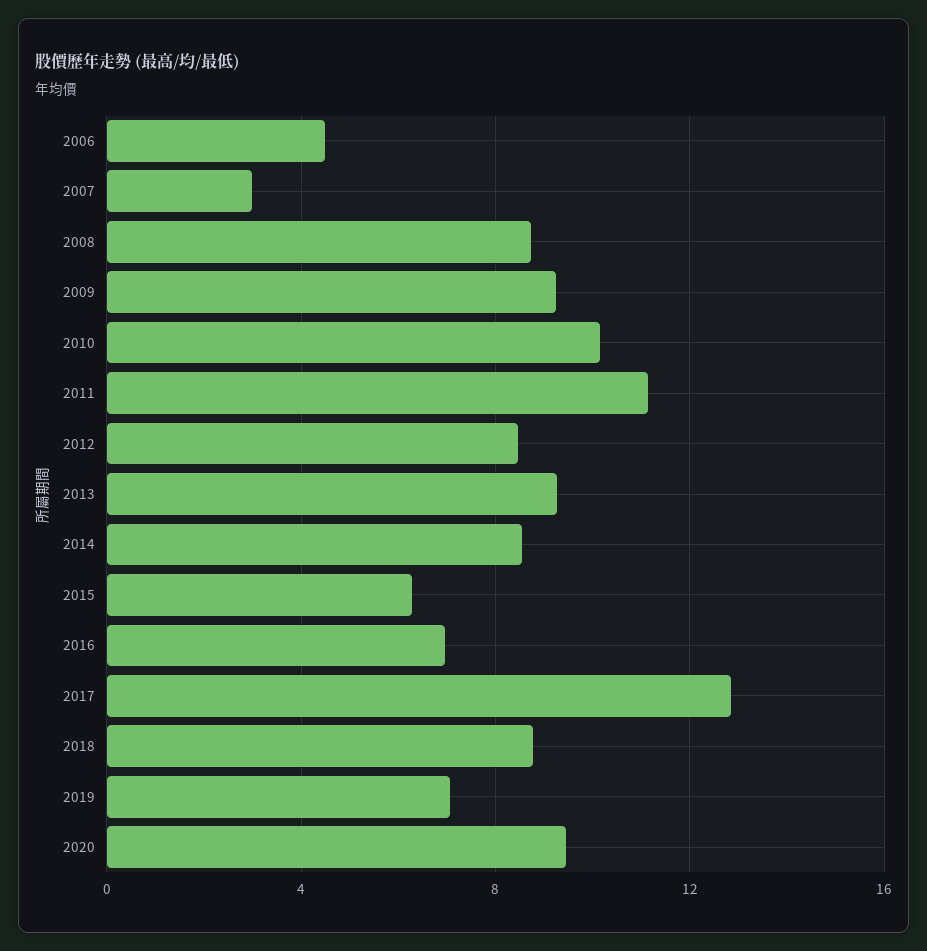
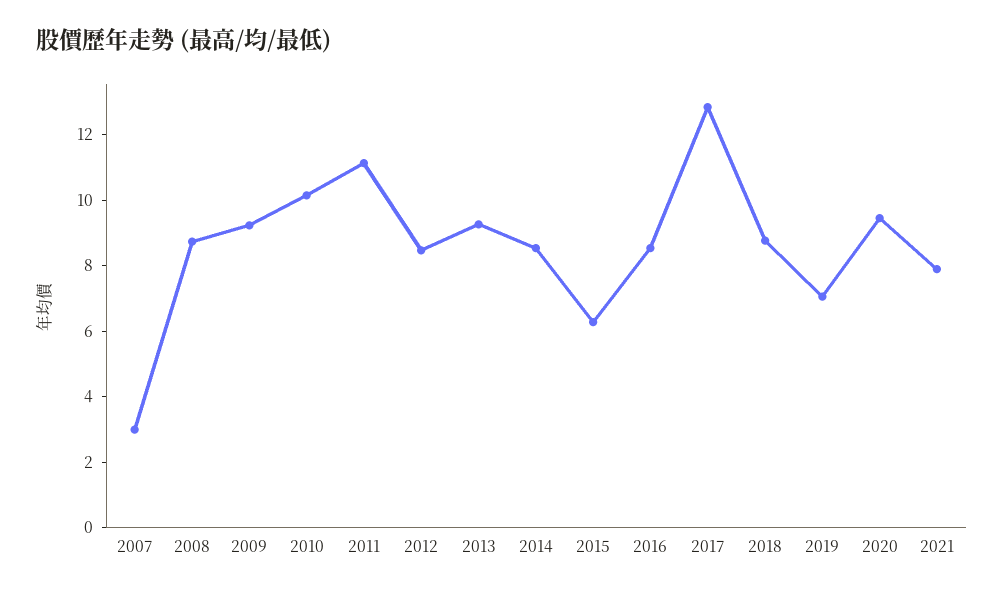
2006: 4.5 -> none
2016: 7 -> 8.5
2021: none -> 8

